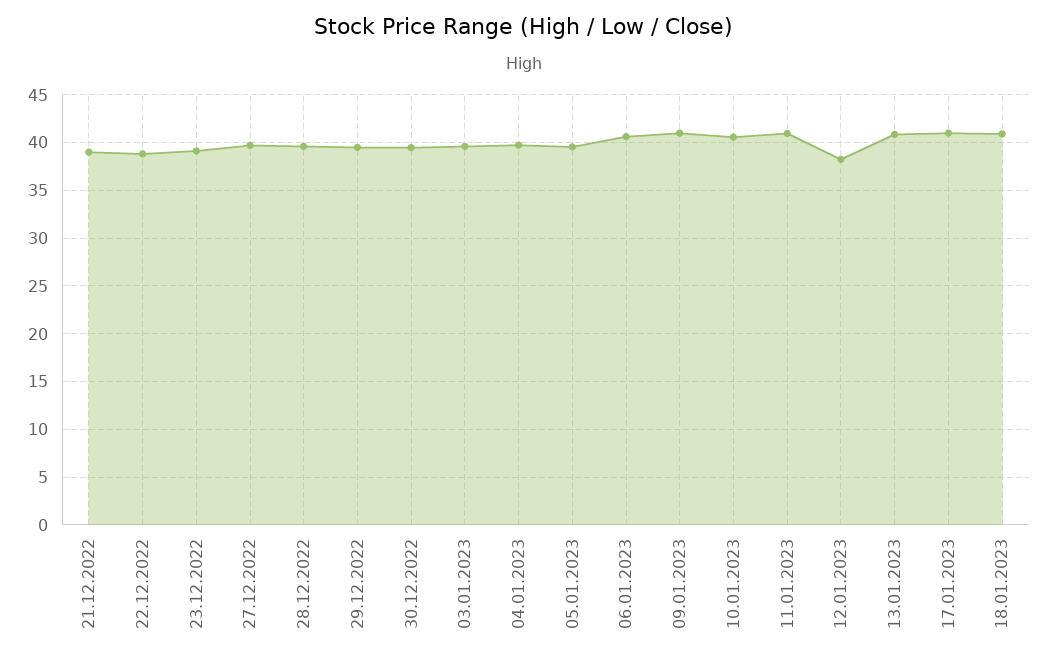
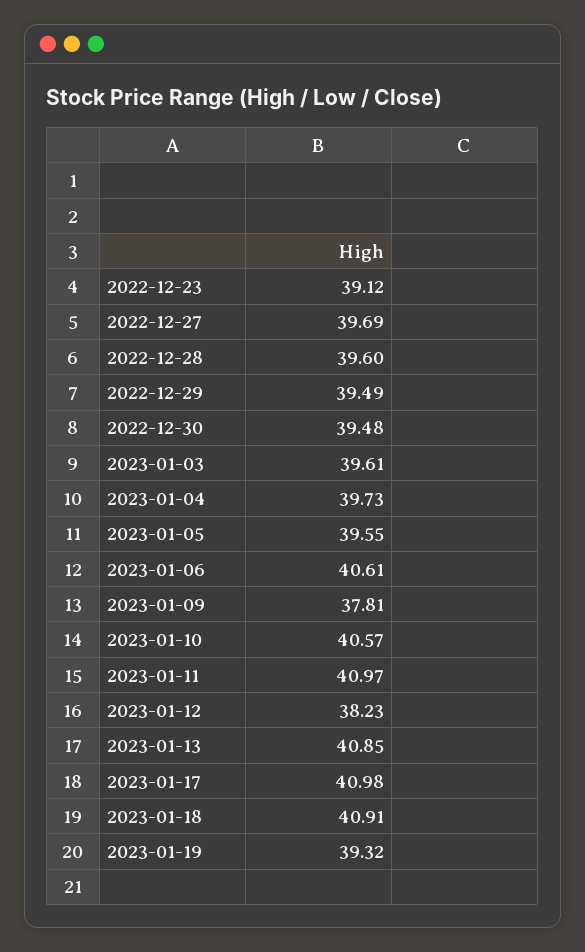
21.12.2022: 39 -> none
22.12.2022: 39 -> none
09.01.2023: 41 -> 37.81
2023-01-19: none -> 39.32

